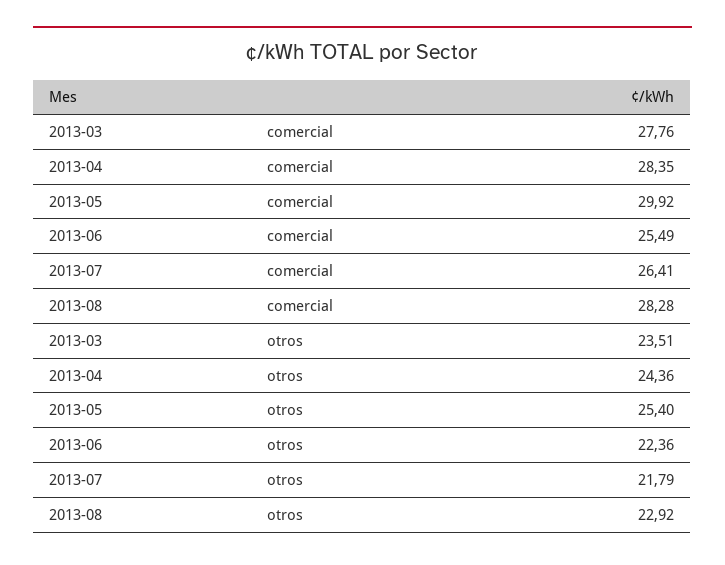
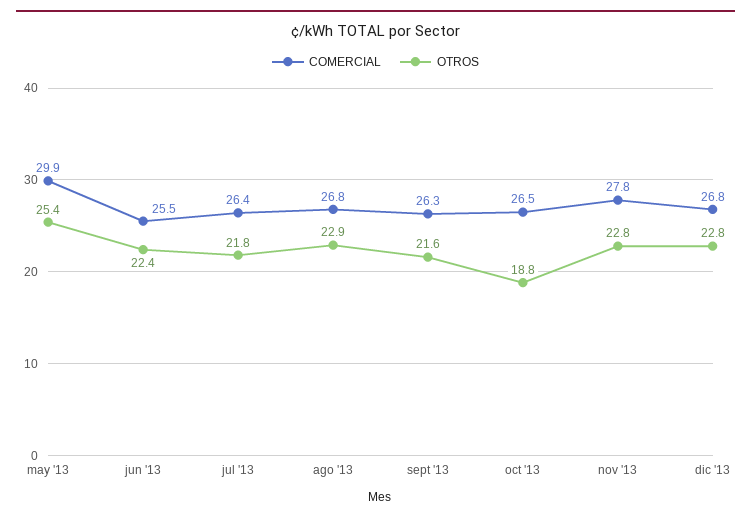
comercial, 2013-03: 27.76 -> none
comercial, 2013-04: 28.35 -> none
comercial, 2013-08: 28.28 -> 26.8
otros, 2013-03: 23.51 -> none
otros, 2013-04: 24.36 -> none
comercial, sept '13: none -> 26.3
otros, sept '13: none -> 21.6
comercial, oct '13: none -> 26.5
otros, oct '13: none -> 18.8
comercial, nov '13: none -> 27.8
otros, nov '13: none -> 22.8
comercial, dic '13: none -> 26.8
otros, dic '13: none -> 22.8

